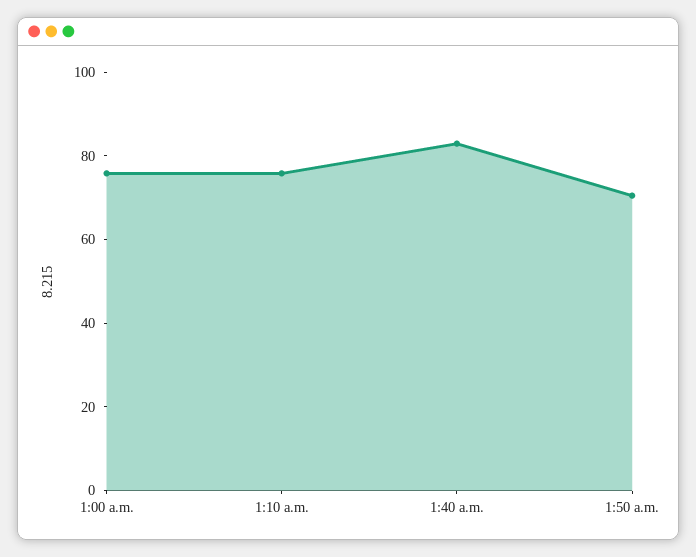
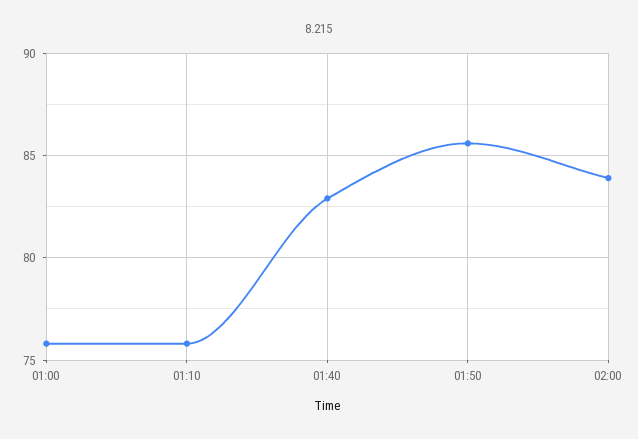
1:50 a.m.: 70 -> 85.5
02:00: none -> 84

